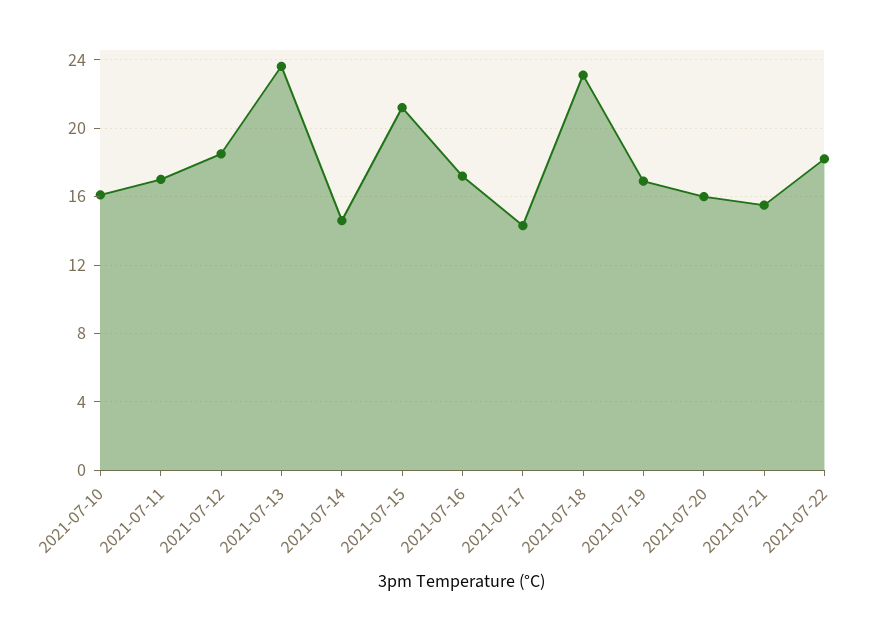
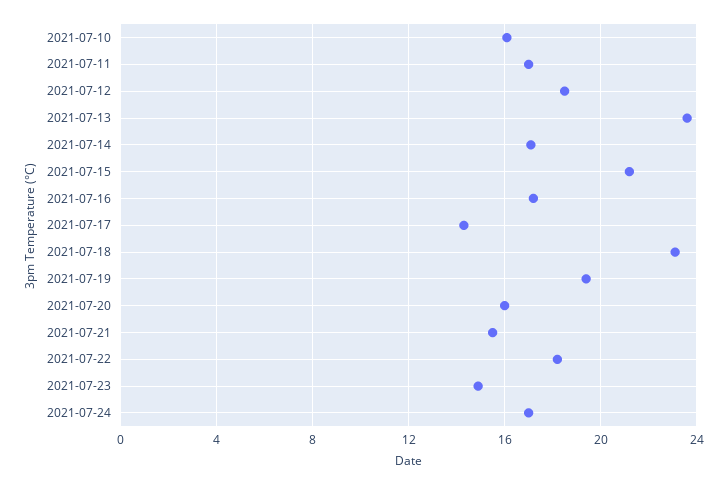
2021-07-14: 14.5 -> 17
2021-07-19: 17 -> 19.5
2021-07-23: none -> 15
2021-07-24: none -> 17

